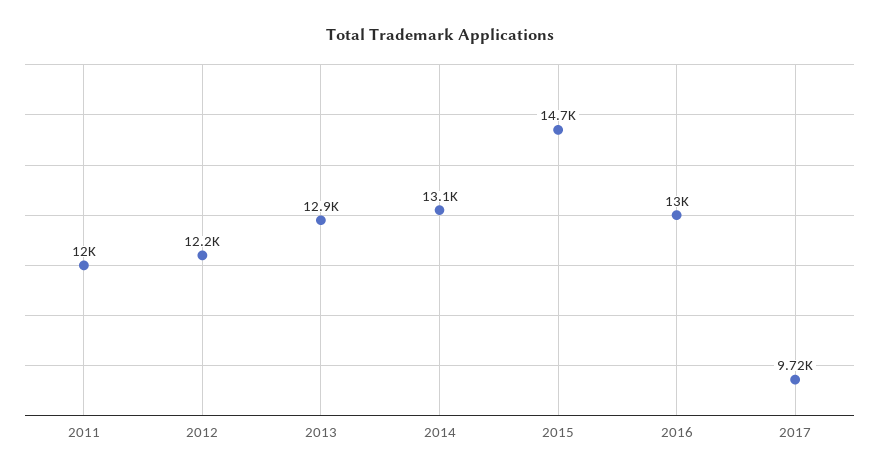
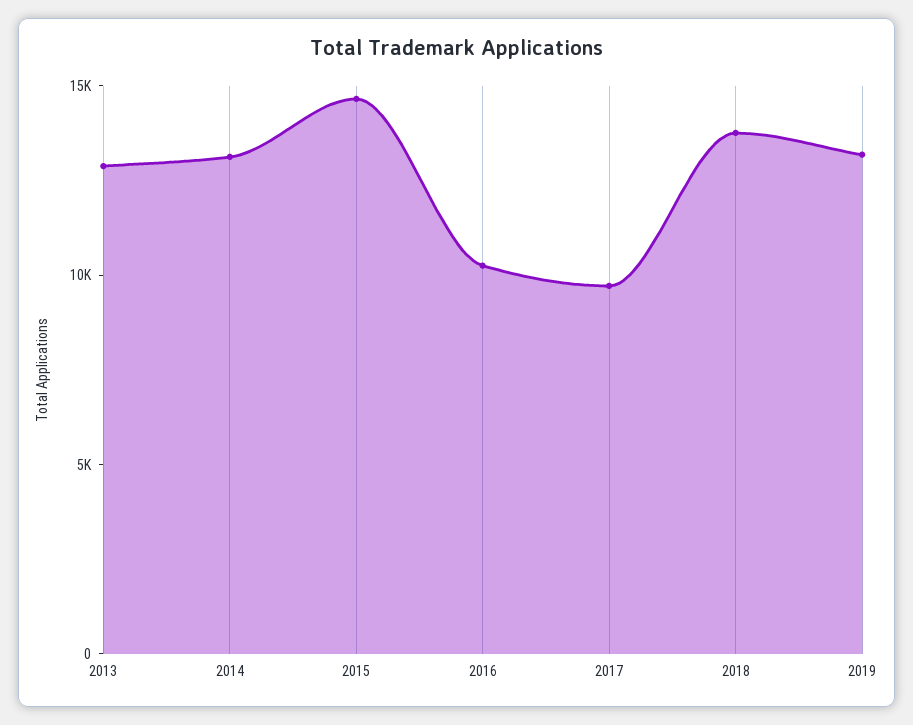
2011: 12000 -> none
2012: 12200 -> none
2016: 13000 -> 10000
2018: none -> 14000
2019: none -> 13000

